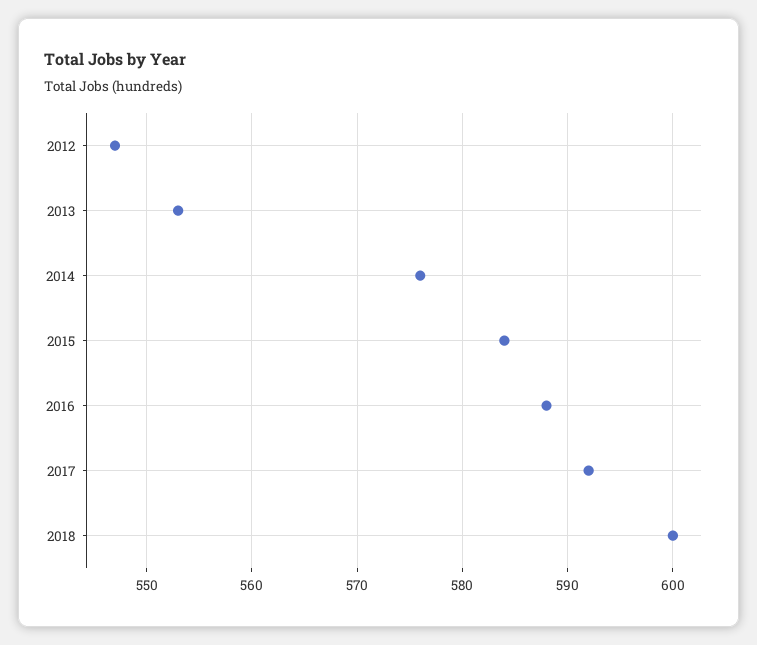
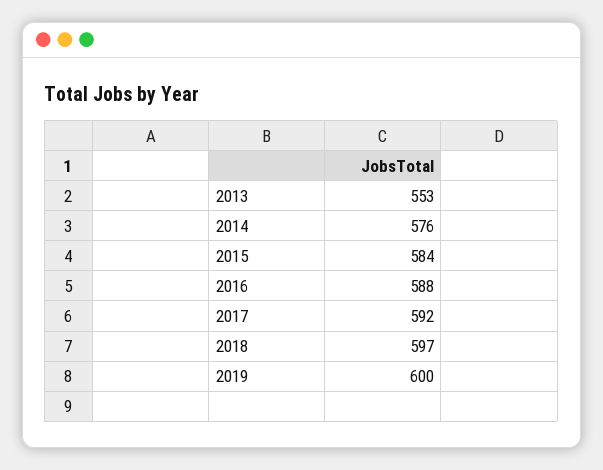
2012: 547 -> none
2018: 600 -> 597
2019: none -> 600

